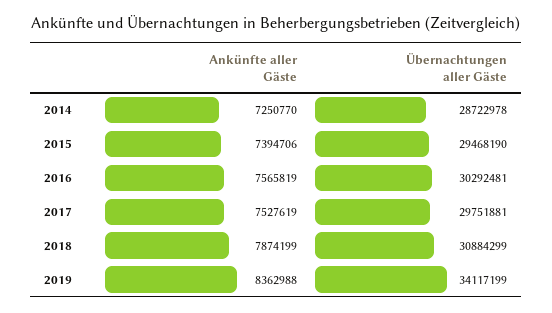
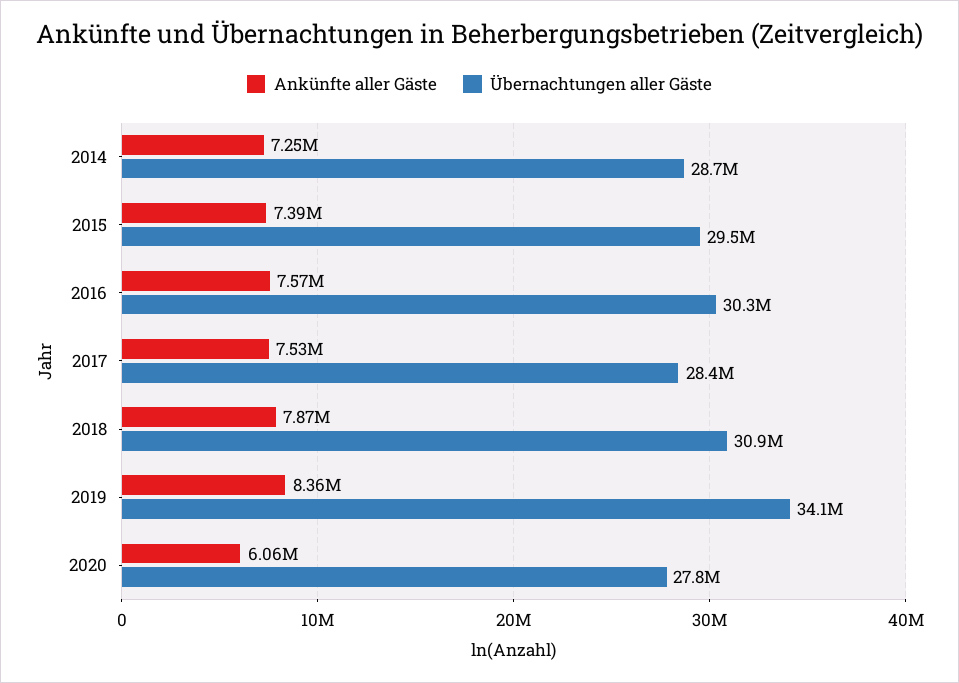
Übernachtungen aller Gäste, 2017: 29751881 -> 28400000
Ankünfte aller Gäste, 2020: none -> 6060000
Übernachtungen aller Gäste, 2020: none -> 27800000

